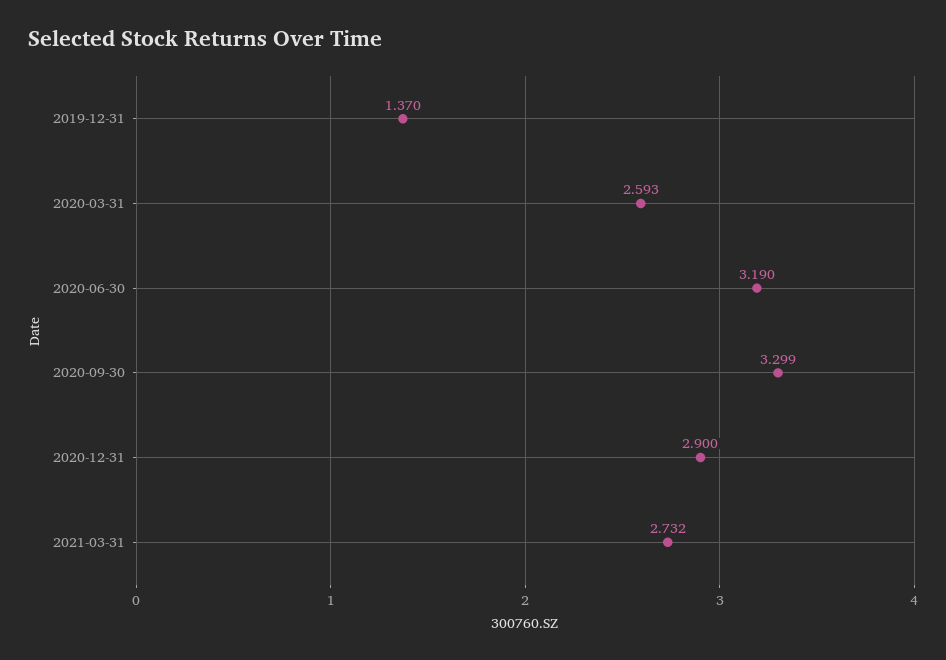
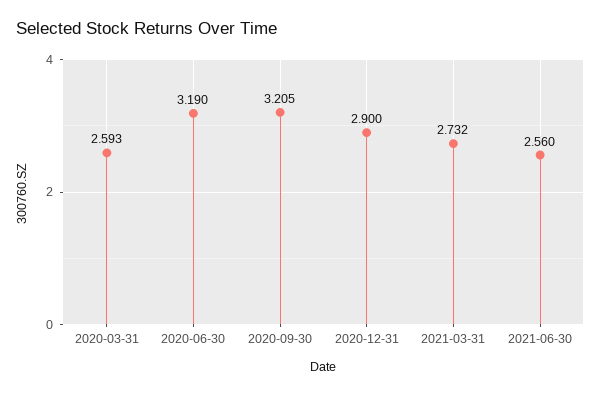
2019-12-31: 1.37 -> none
2020-09-30: 3.299 -> 3.205
2021-06-30: none -> 2.56

